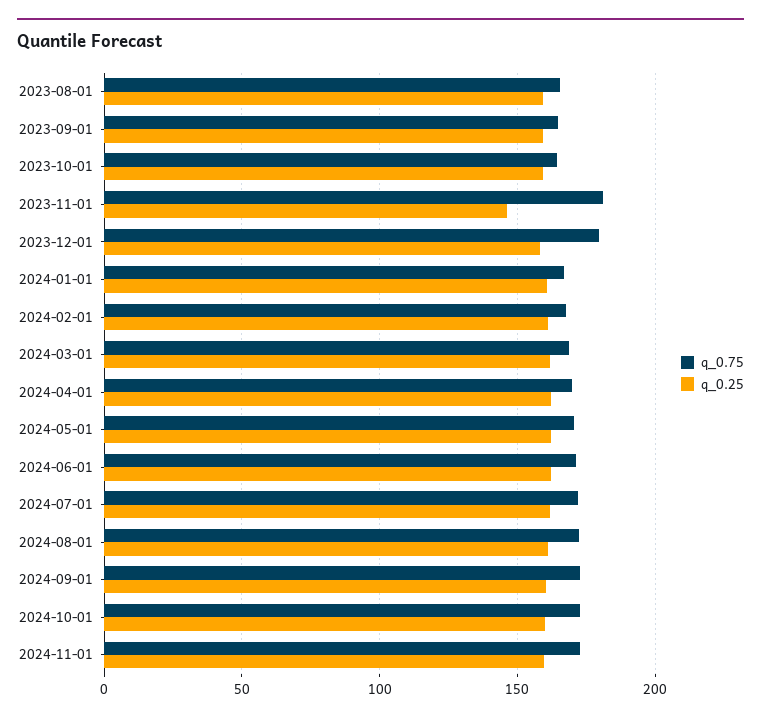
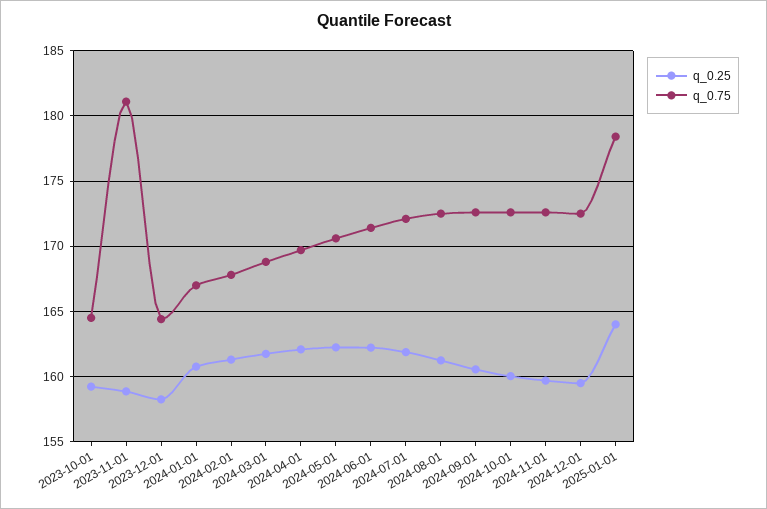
q_0.75, 2023-08-01: 165 -> none
q_0.25, 2023-08-01: 160 -> none
q_0.75, 2023-09-01: 165 -> none
q_0.25, 2023-09-01: 160 -> none
q_0.25, 2023-11-01: 145 -> 159
q_0.75, 2023-12-01: 180 -> 164.5
q_0.25, 2024-12-01: none -> 159.5
q_0.75, 2024-12-01: none -> 172.5
q_0.25, 2025-01-01: none -> 164
q_0.75, 2025-01-01: none -> 178.5

